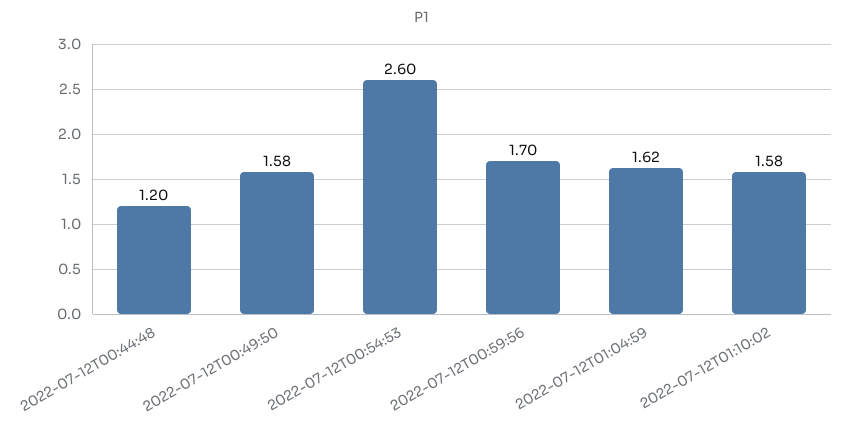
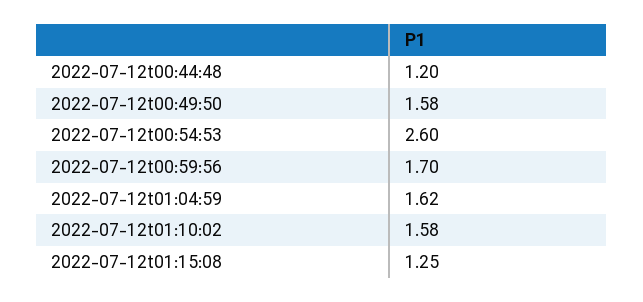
2022-07-12t01:15:08: none -> 1.25

